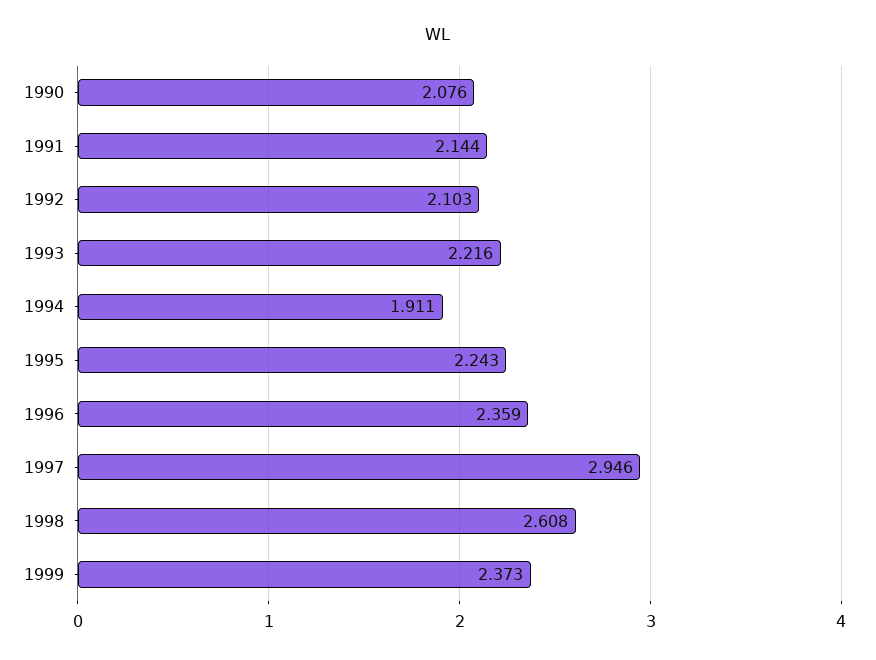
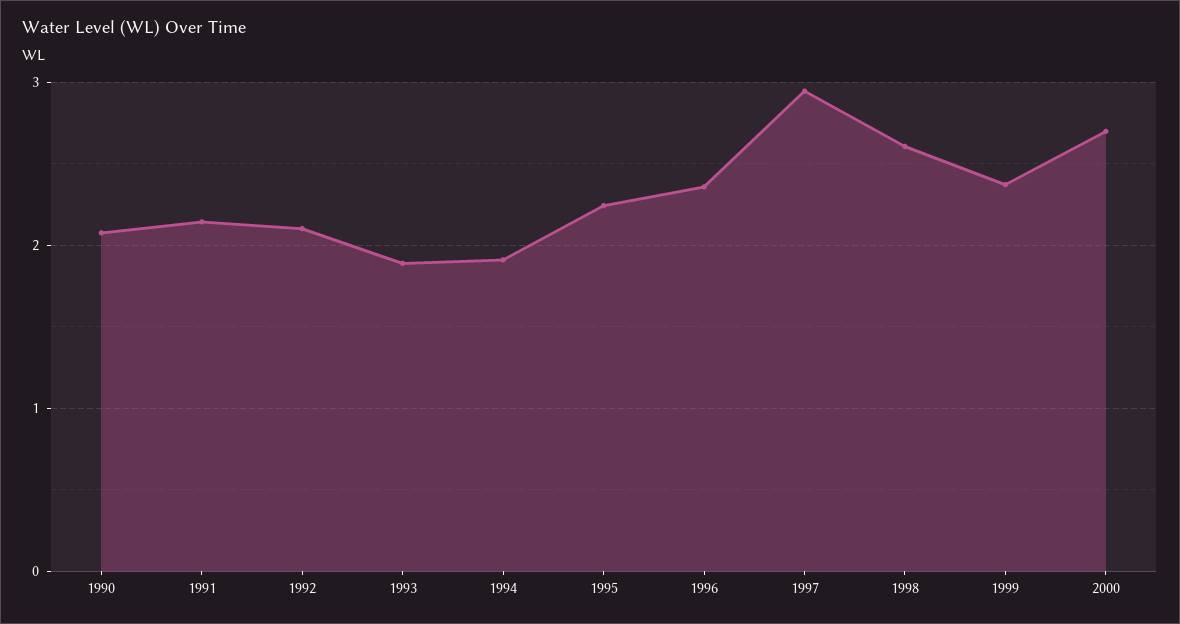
1993: 2.216 -> 1.9
2000: none -> 2.7

